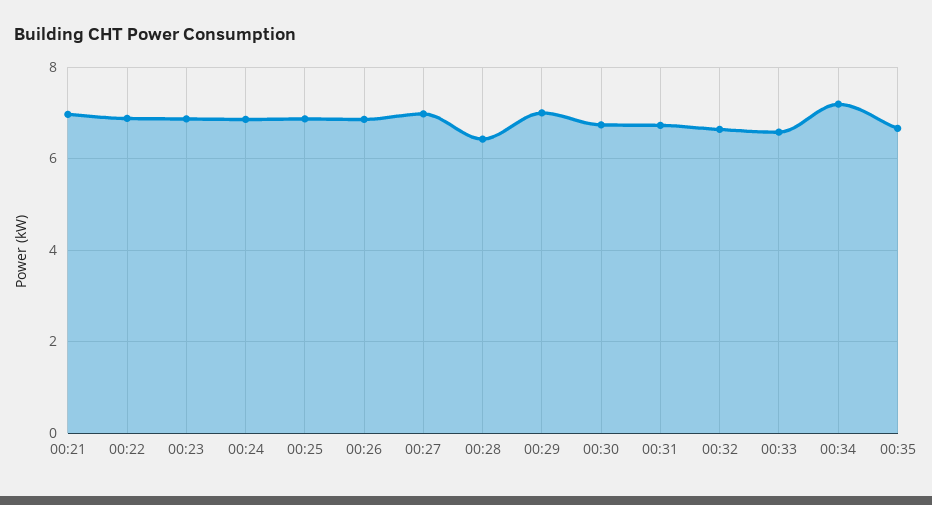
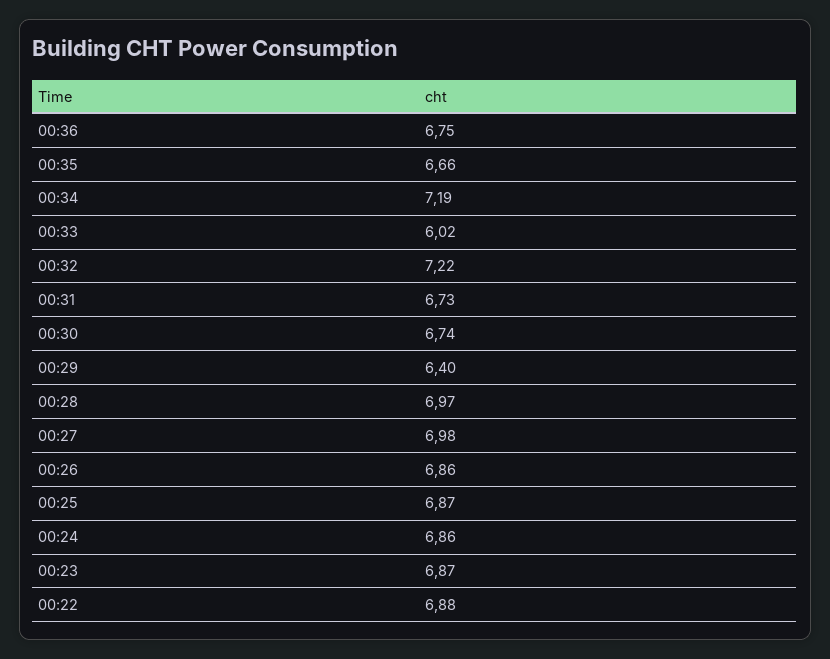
00:21: 7 -> none
00:28: 6.4 -> 6.97
00:29: 7 -> 6.4
00:32: 6.6 -> 7.22
00:33: 6.6 -> 6.02
00:36: none -> 6.75

